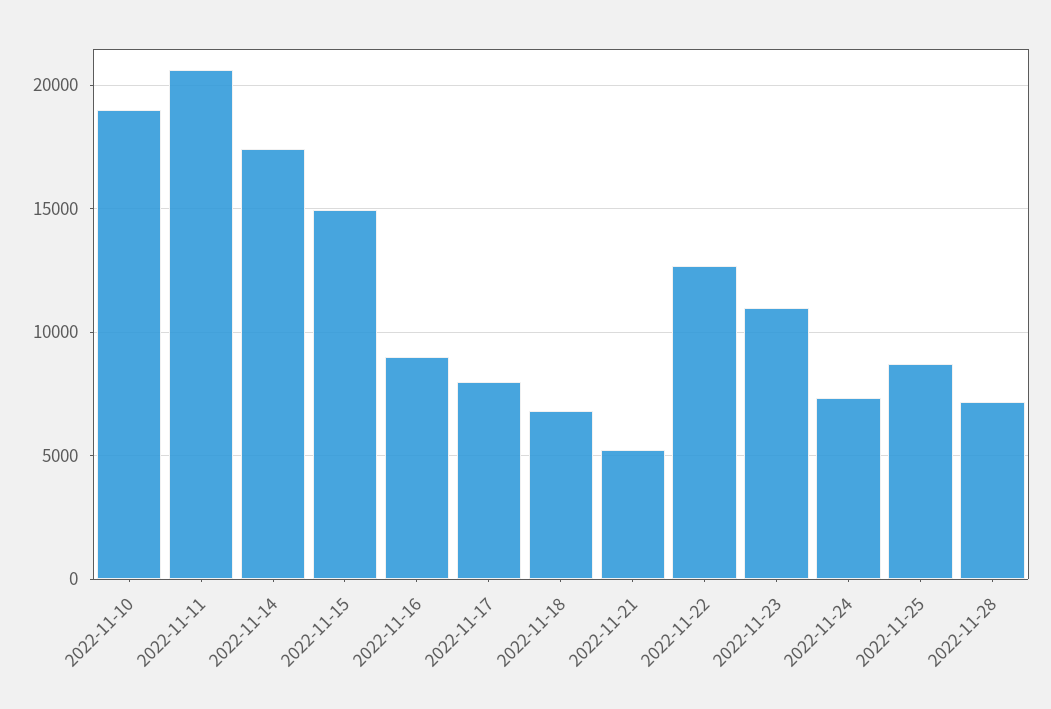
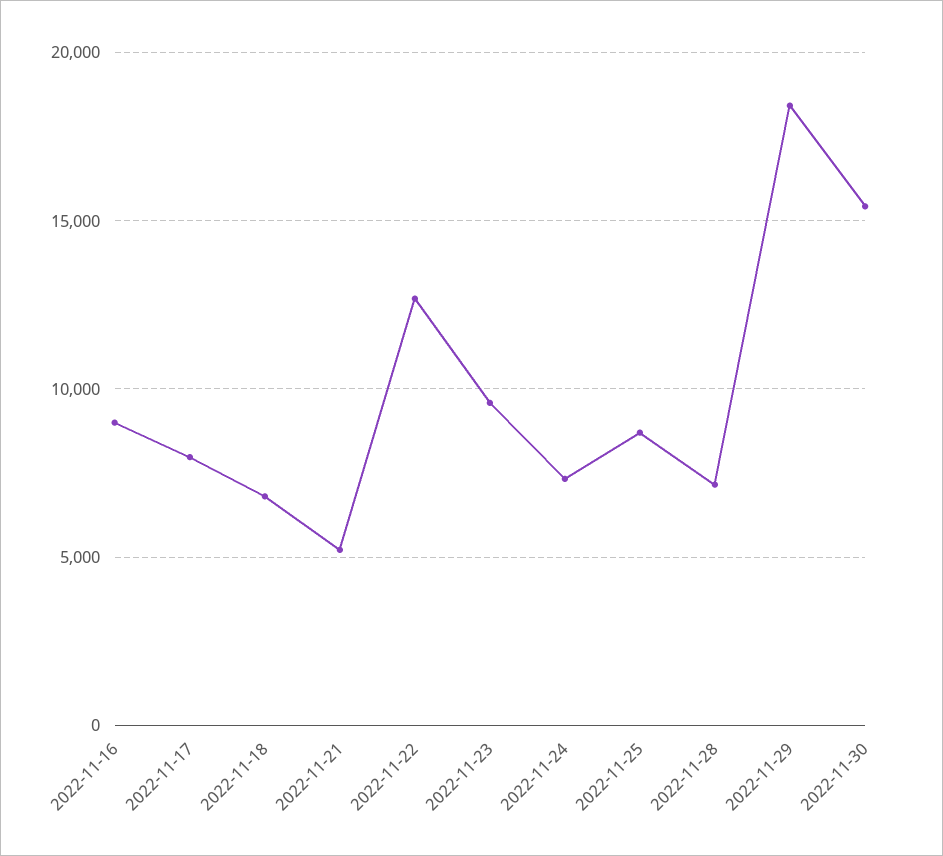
2022-11-10: 19000 -> none
2022-11-11: 20500 -> none
2022-11-14: 17500 -> none
2022-11-15: 15000 -> none
2022-11-23: 11000 -> 9500
2022-11-29: none -> 18500
2022-11-30: none -> 15500

